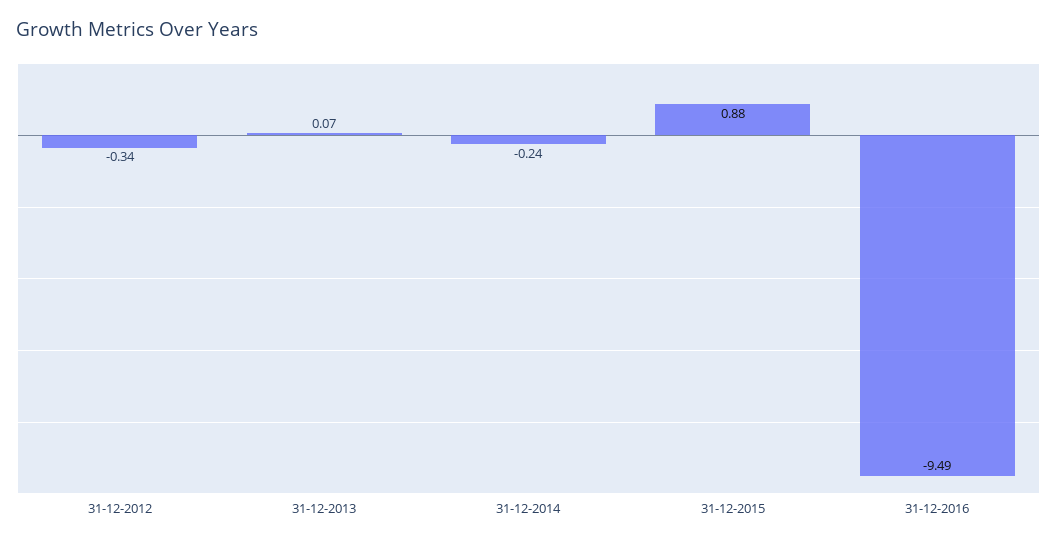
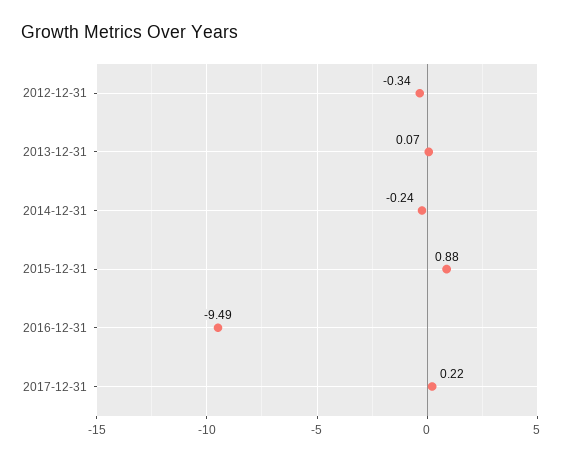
2017-12-31: none -> 0.22

